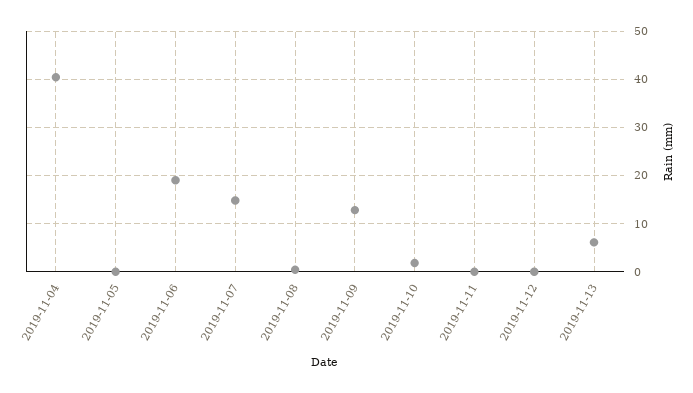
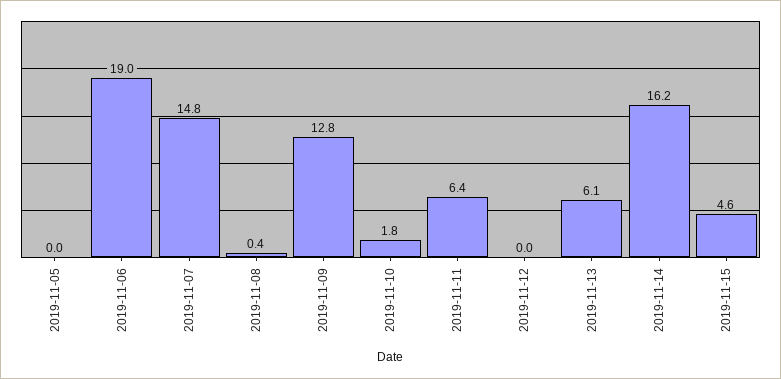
2019-11-04: 40 -> none
2019-11-11: 0 -> 6.4
2019-11-14: none -> 16.2
2019-11-15: none -> 4.6

